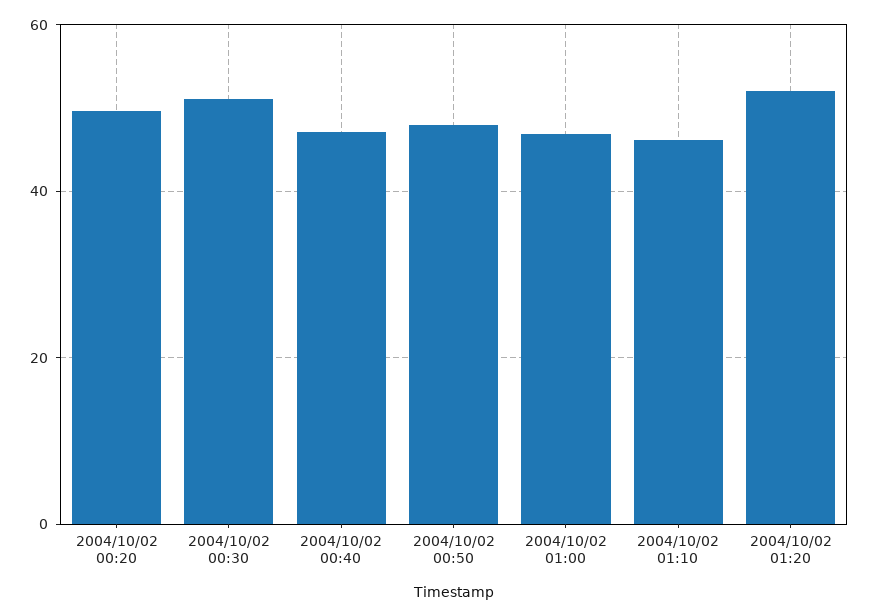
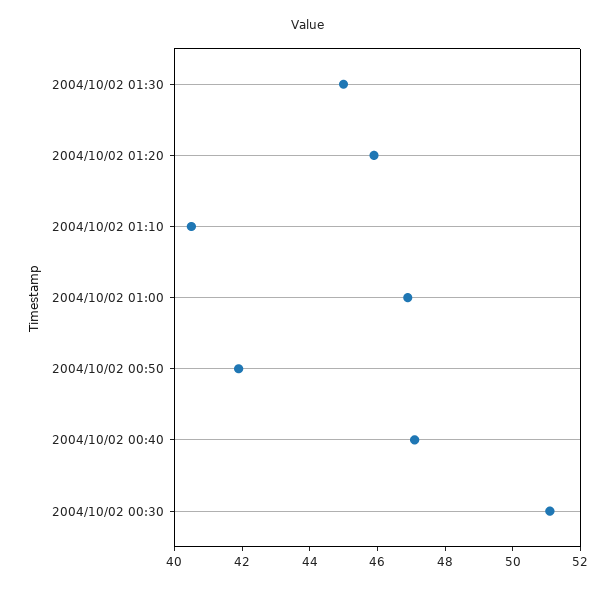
2004/10/02 00:20: 50 -> none
2004/10/02 00:50: 48 -> 42
2004/10/02 01:10: 46 -> 40.5
2004/10/02 01:20: 52 -> 46
2004/10/02 01:30: none -> 45

